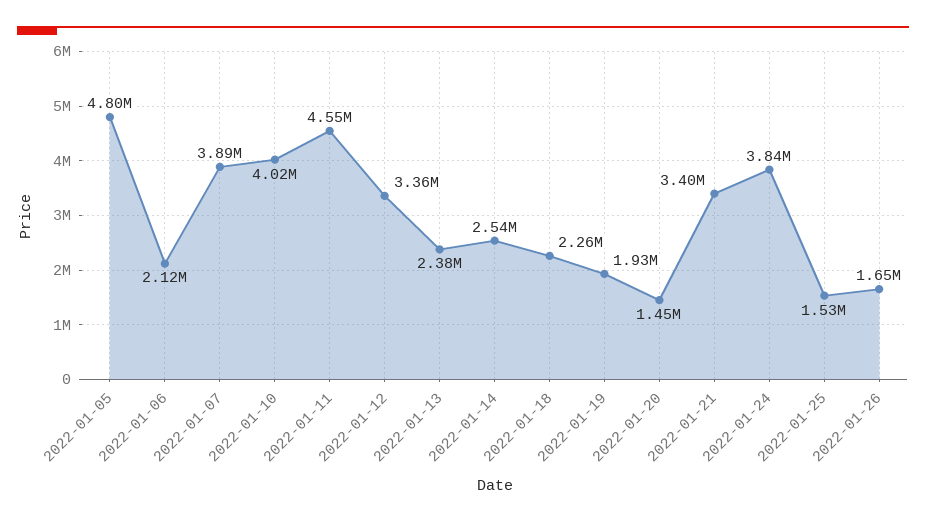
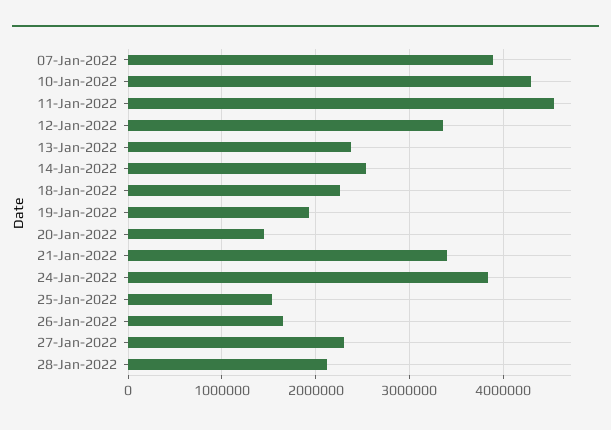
2022-01-05: 4800000 -> none
2022-01-06: 2120000 -> none
2022-01-10: 4020000 -> 4300000
27-Jan-2022: none -> 2300000
28-Jan-2022: none -> 2100000

